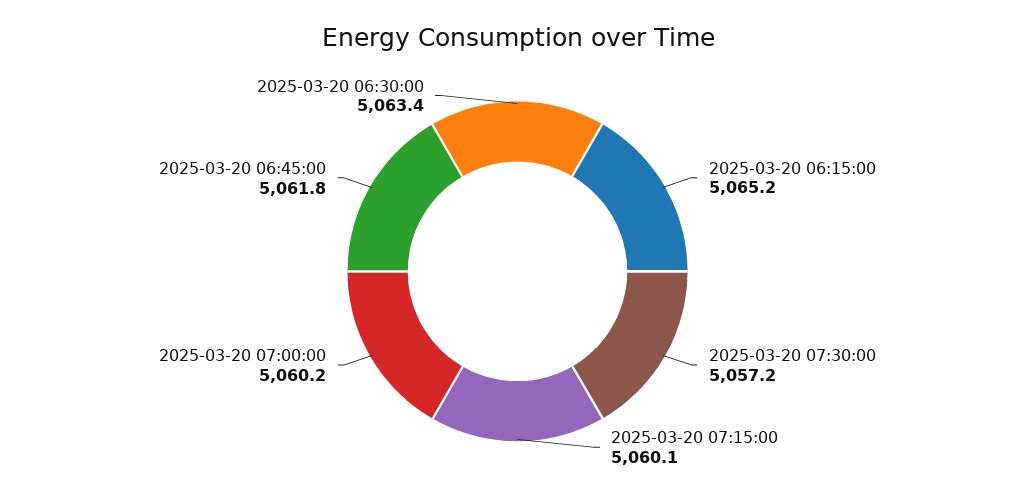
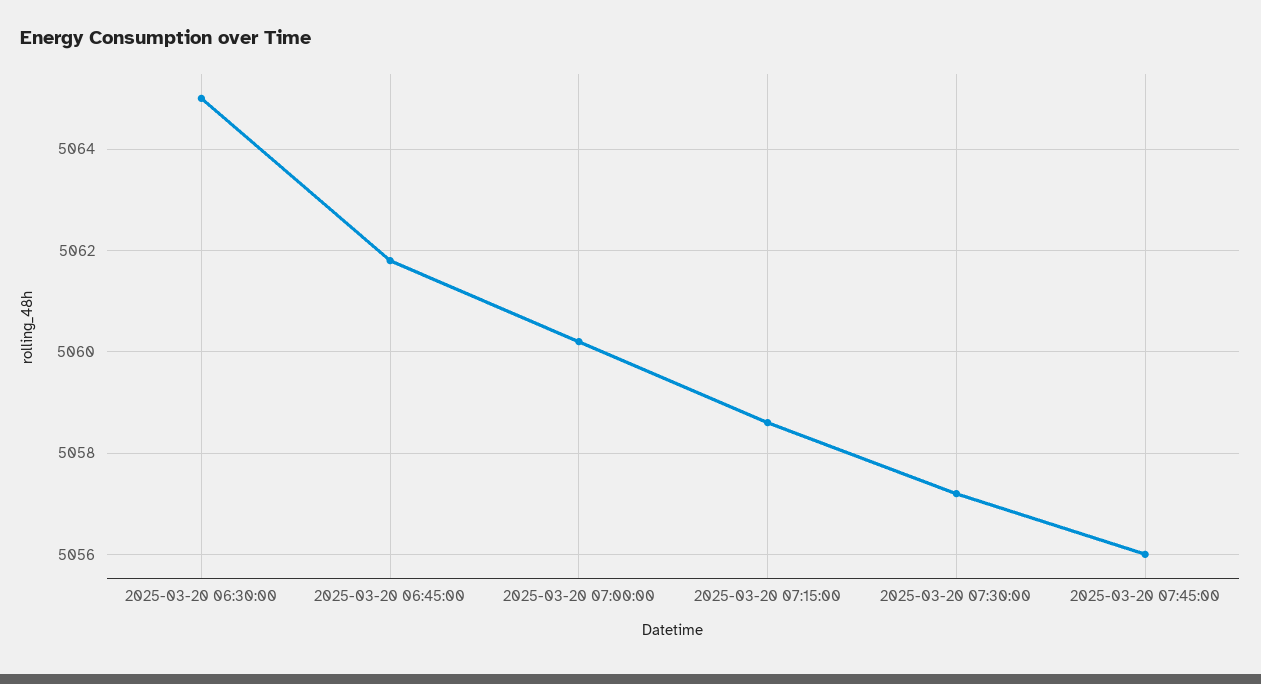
2025-03-20 06:15:00: 5065.2 -> none
2025-03-20 07:15:00: 5060.1 -> 5058.5
2025-03-20 06:30:00: 5063.4 -> 5065
2025-03-20 07:45:00: none -> 5056

